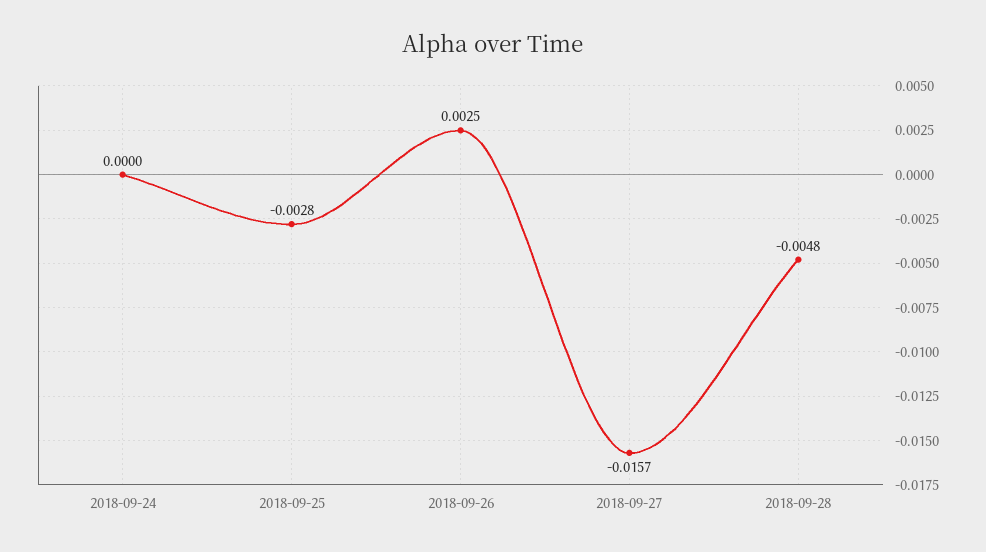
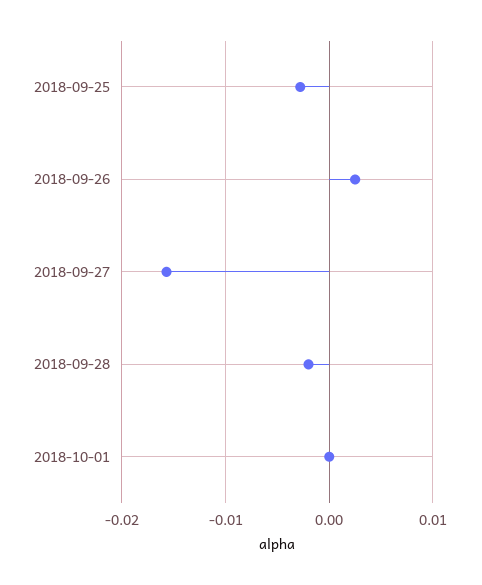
2018-09-24: 0 -> none
2018-09-28: -0.0048 -> -0.002
2018-10-01: none -> 0

